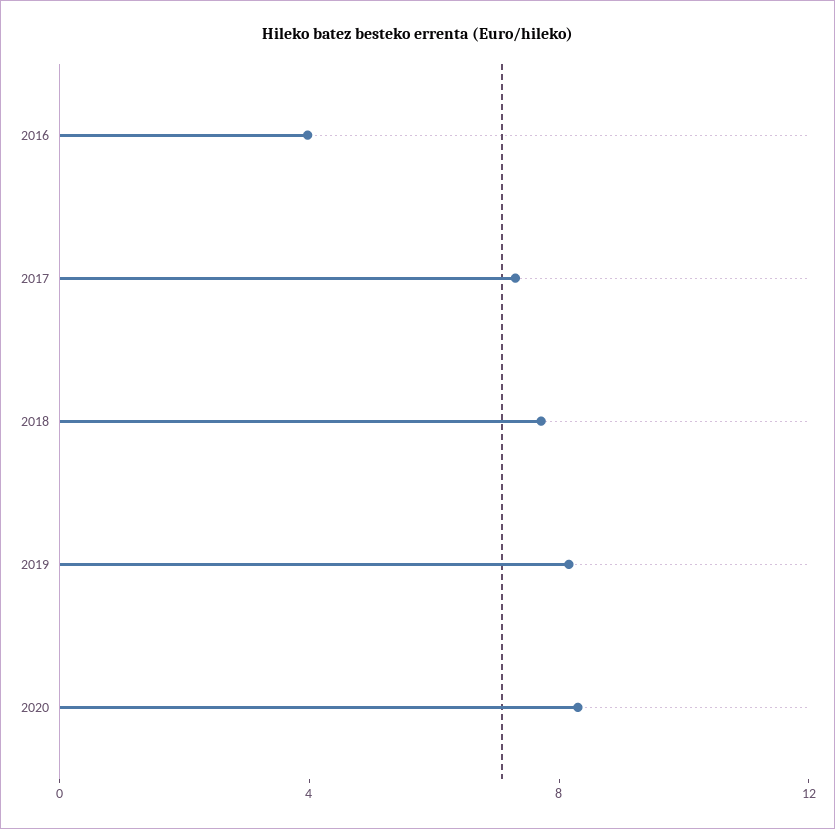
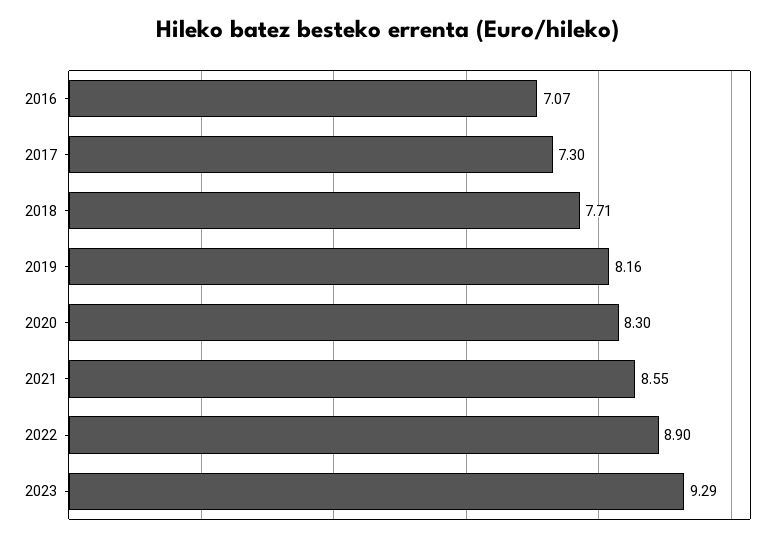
2016: 4 -> 7.07
2021: none -> 8.55
2022: none -> 8.9
2023: none -> 9.29

